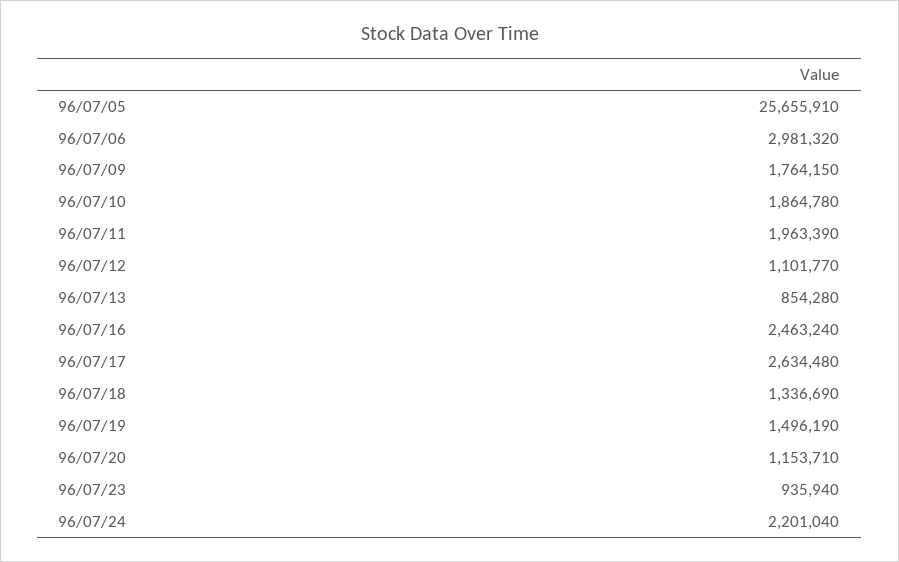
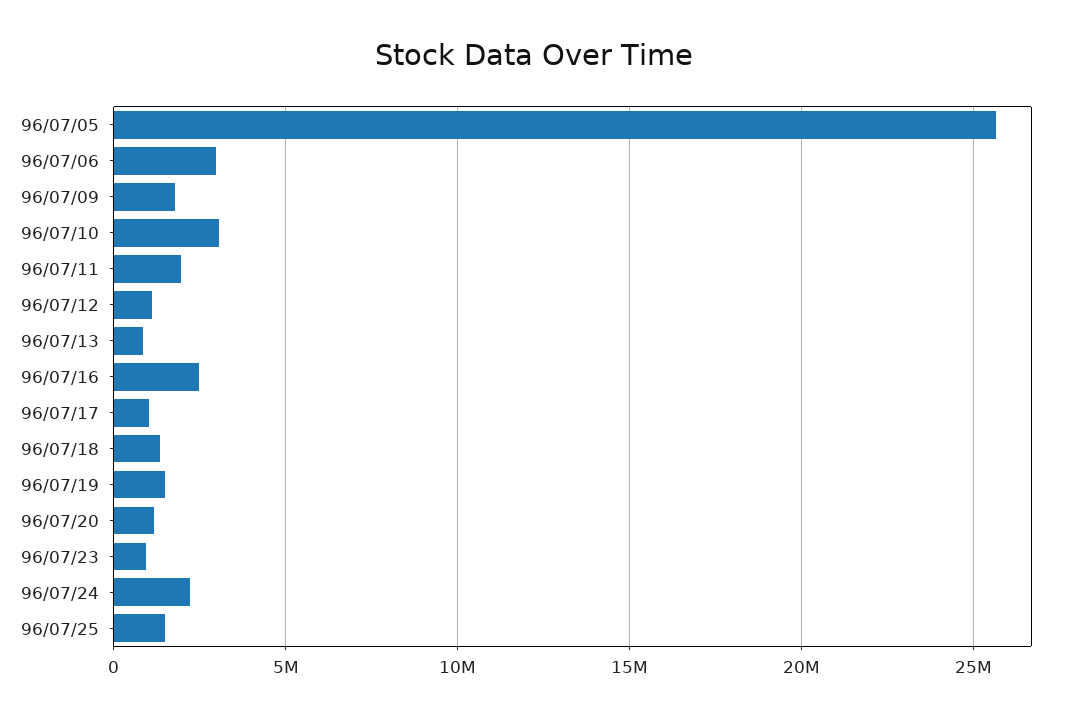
96/07/10: 1864780 -> 3000000
96/07/17: 2634480 -> 1000000
96/07/25: none -> 1500000

